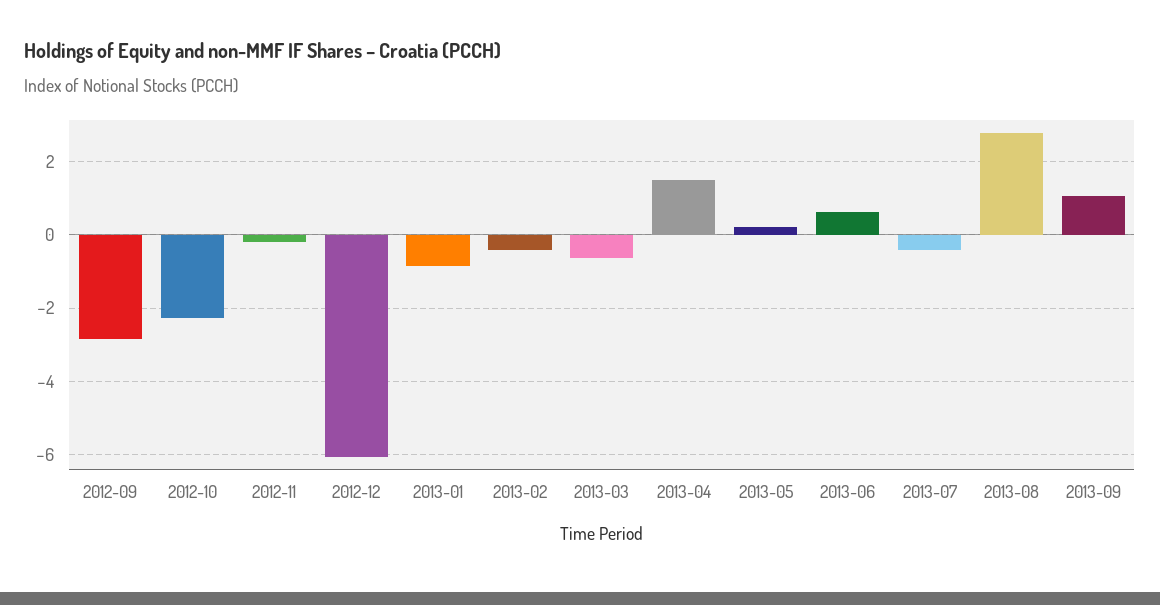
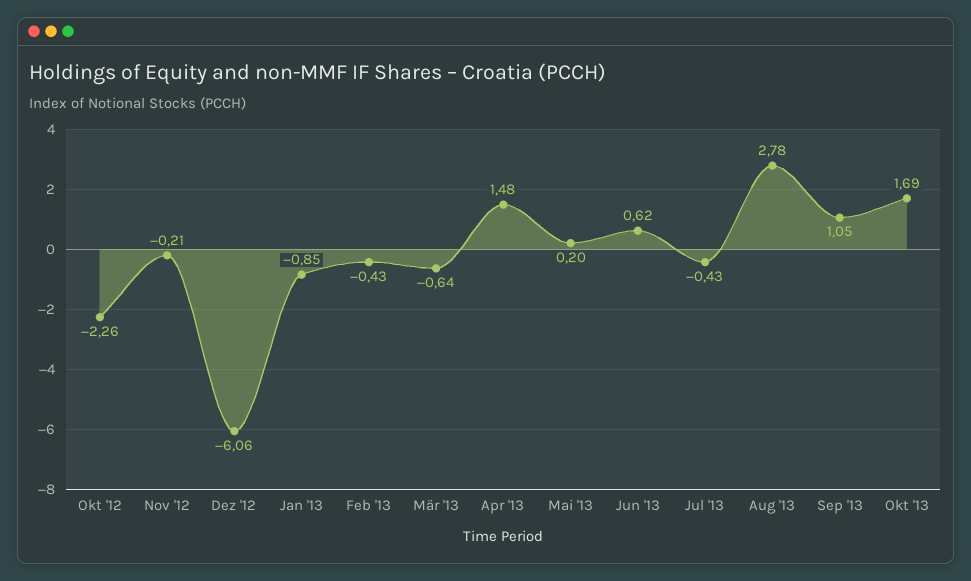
2012-09: -2.8 -> none
Okt '13: none -> 1.69

